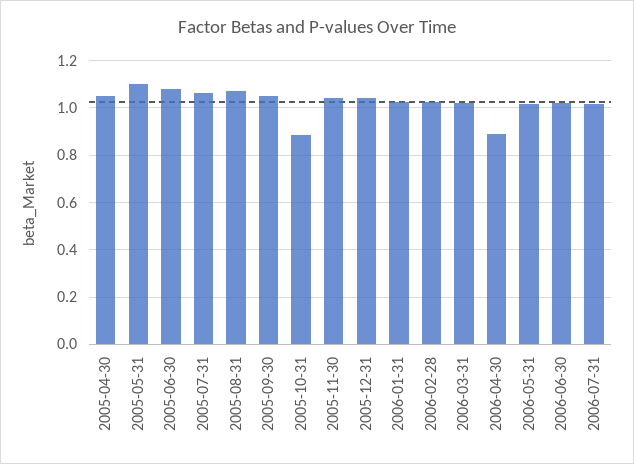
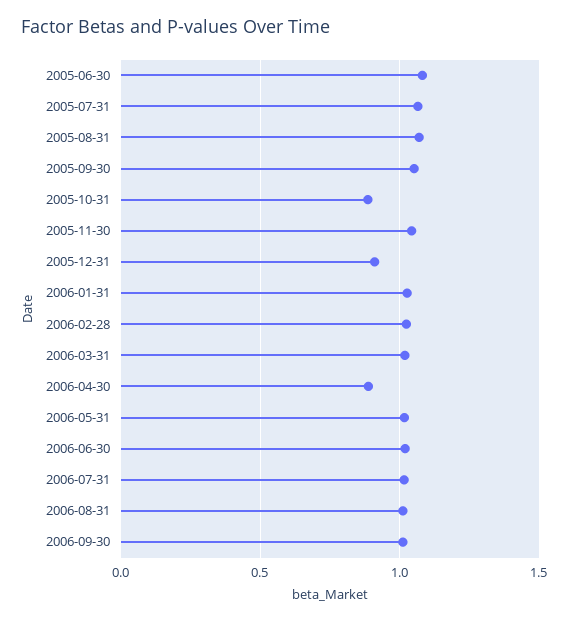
2005-04-30: 1.05 -> none
2005-05-31: 1.1 -> none
2005-12-31: 1.05 -> 0.9
2006-08-31: none -> 1
2006-09-30: none -> 1

